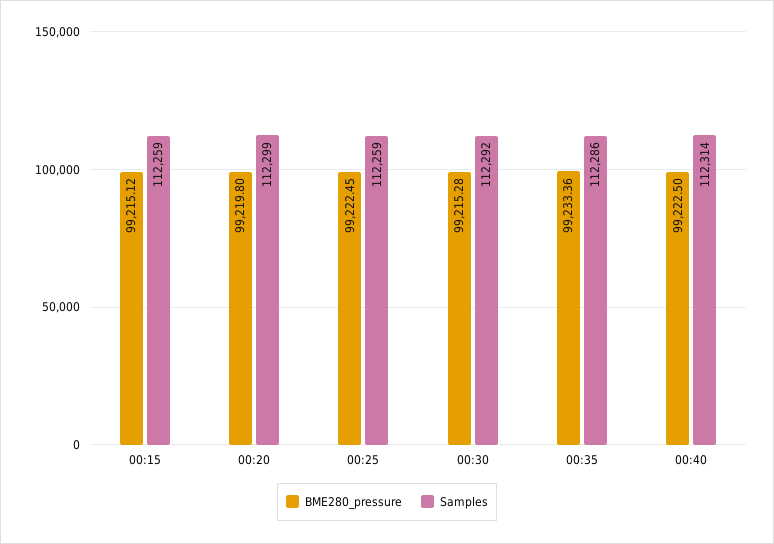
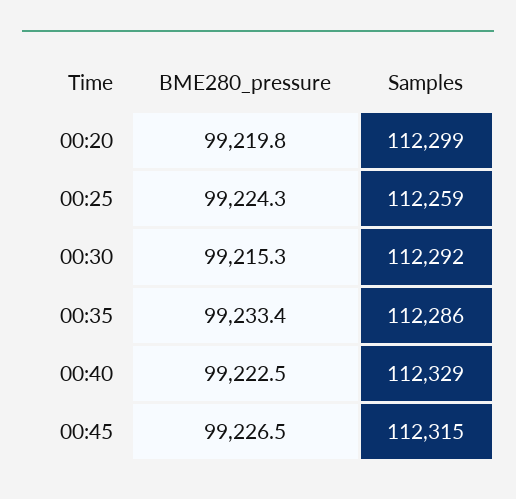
BME280_pressure, 00:15: 99215.12 -> none
Samples, 00:15: 112259 -> none
BME280_pressure, 00:25: 99222.45 -> 99224.3
Samples, 00:40: 112314 -> 112329
BME280_pressure, 00:45: none -> 99226.5
Samples, 00:45: none -> 112315

